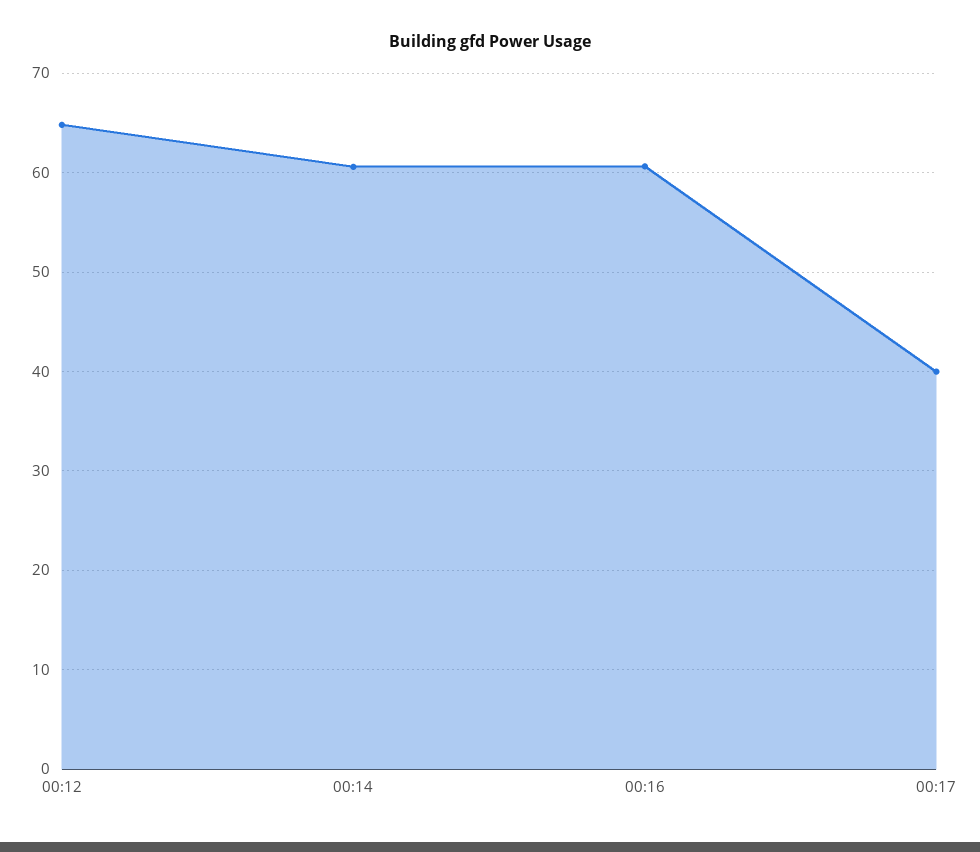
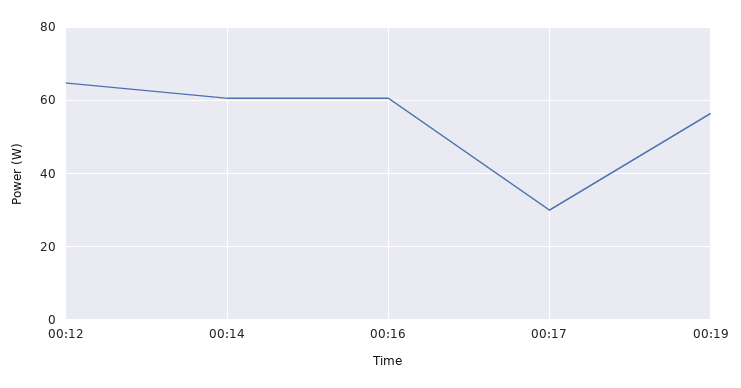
00:17: 40 -> 30
00:19: none -> 56

